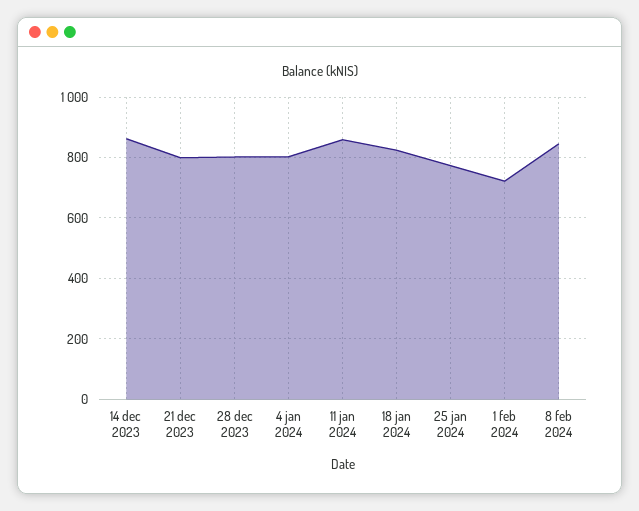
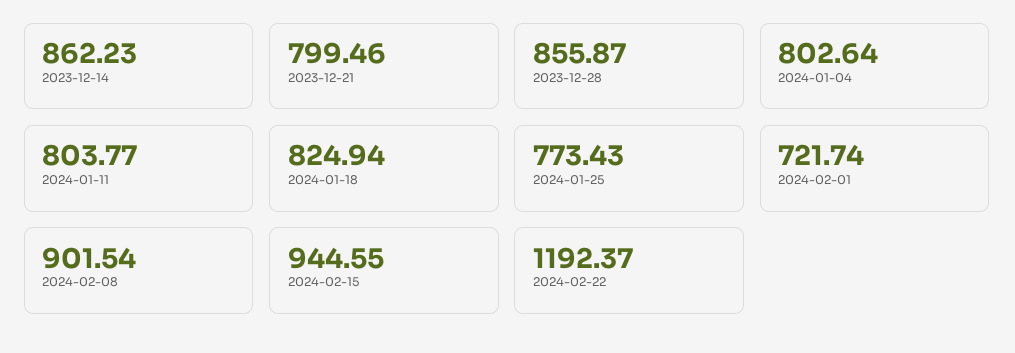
28 dec 2023: 800 -> 855.87
11 jan 2024: 860 -> 803.77
8 feb 2024: 840 -> 901.54
2024-02-15: none -> 944.55
2024-02-22: none -> 1192.37

